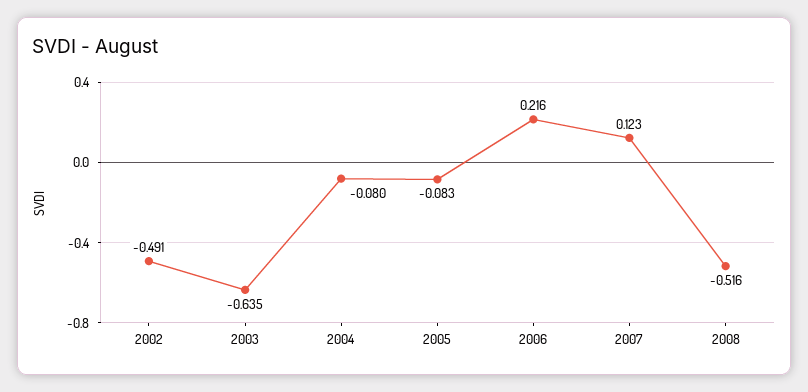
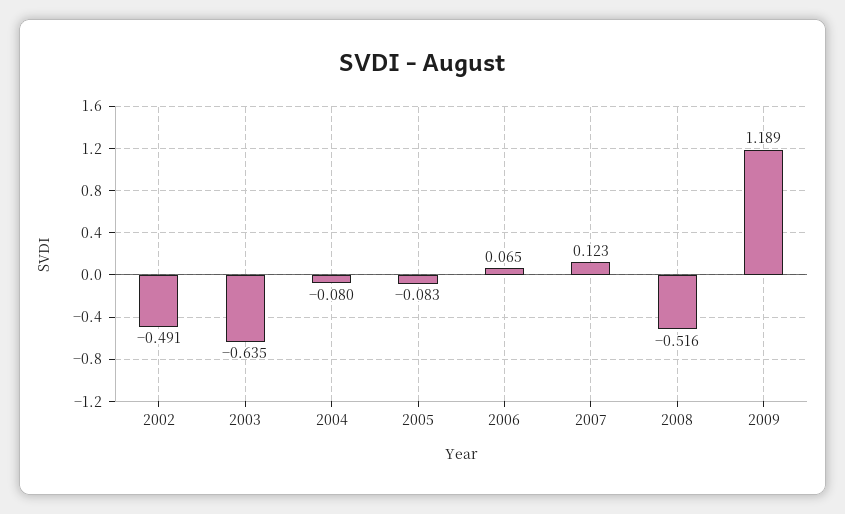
2006: 0.216 -> 0.065
2009: none -> 1.189

